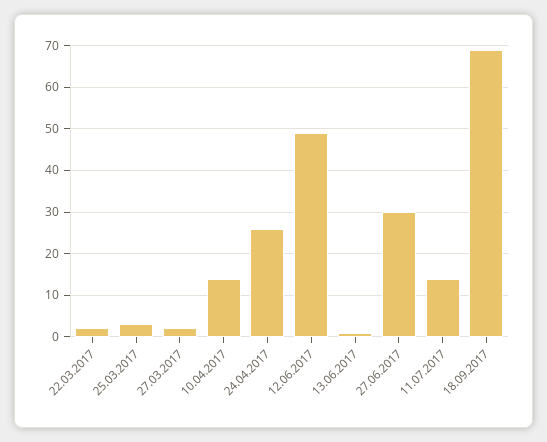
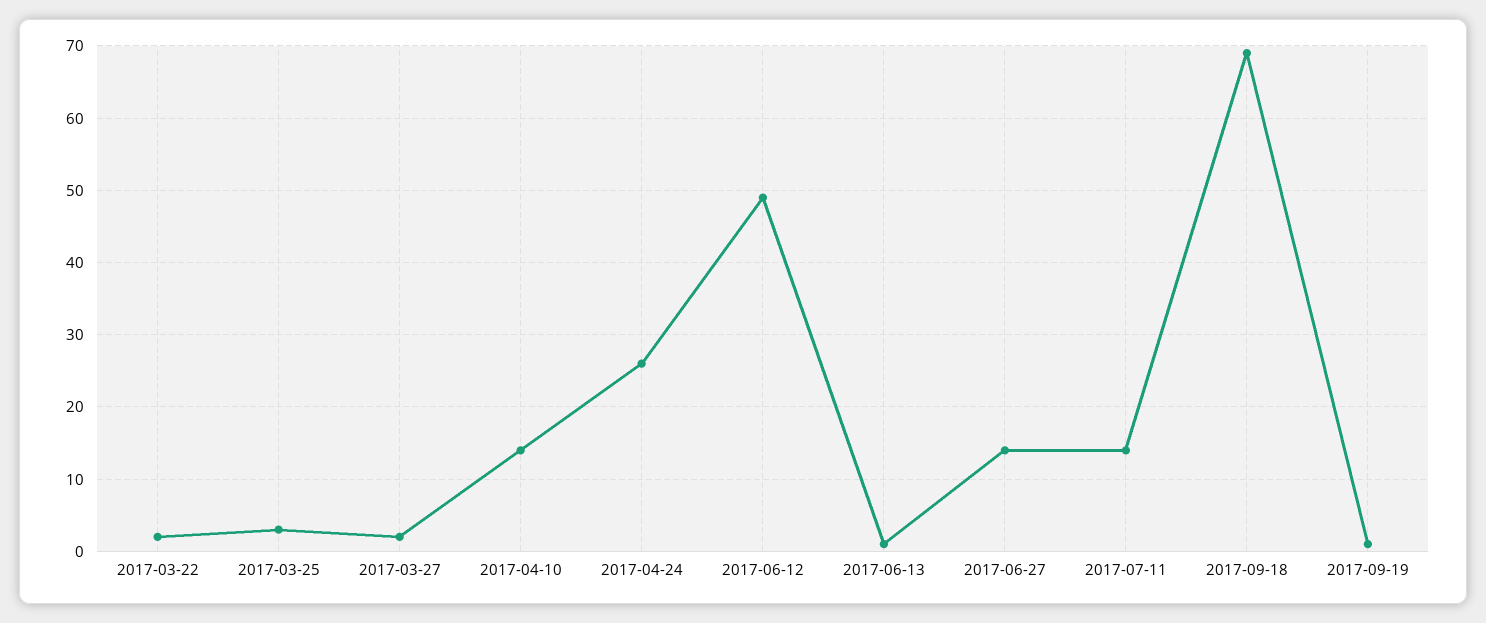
27.06.2017: 30 -> 14
2017-09-19: none -> 1

